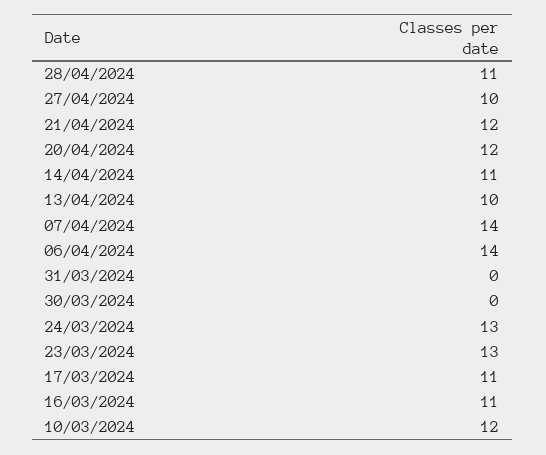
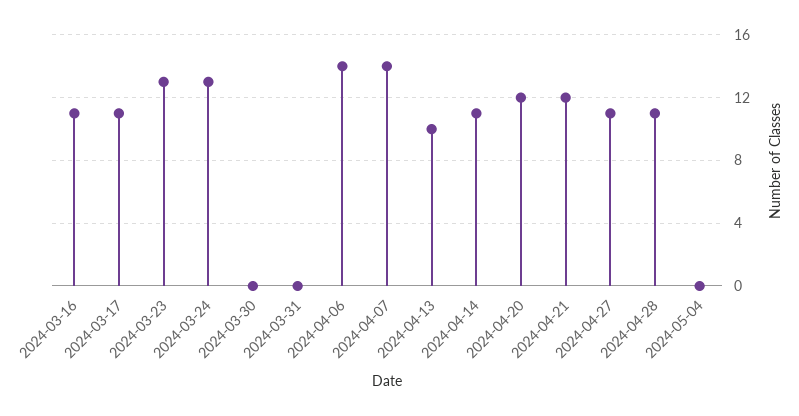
27/04/2024: 10 -> 11
10/03/2024: 12 -> none
2024-05-04: none -> 0

